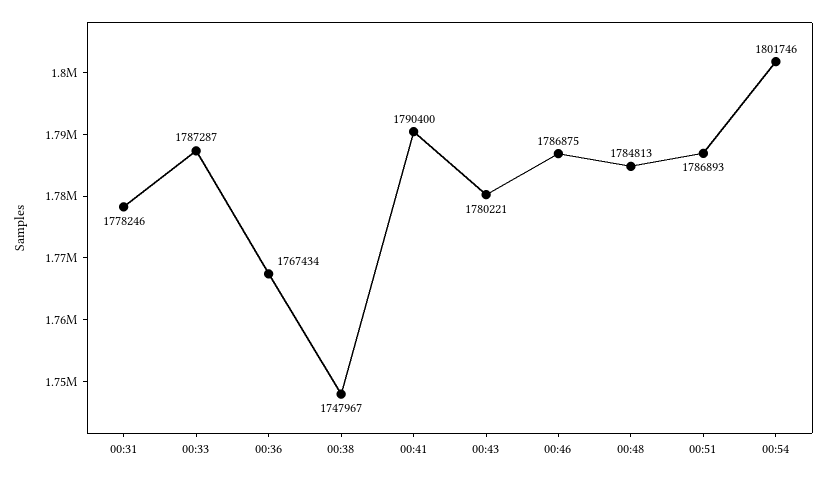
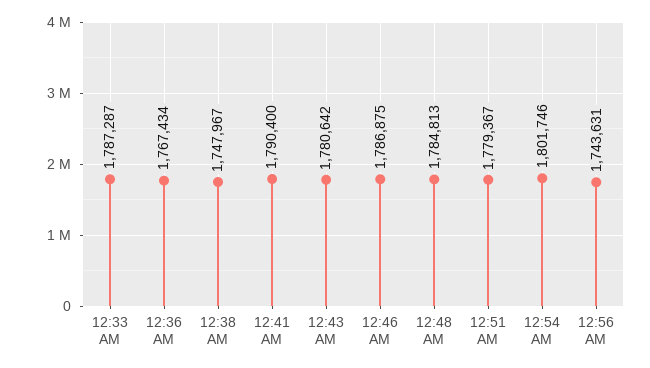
00:31: 1778246 -> none
00:43: 1780221 -> 1780642
00:51: 1786893 -> 1779367
12:56 AM: none -> 1743631

